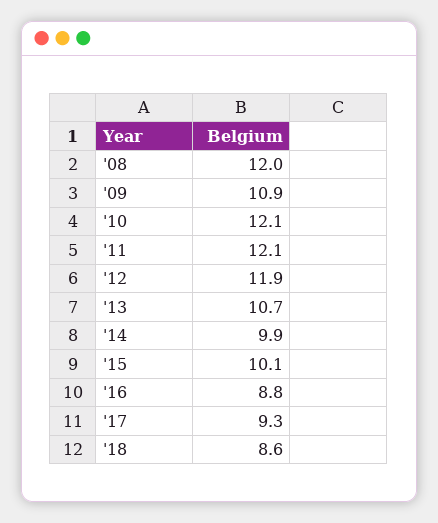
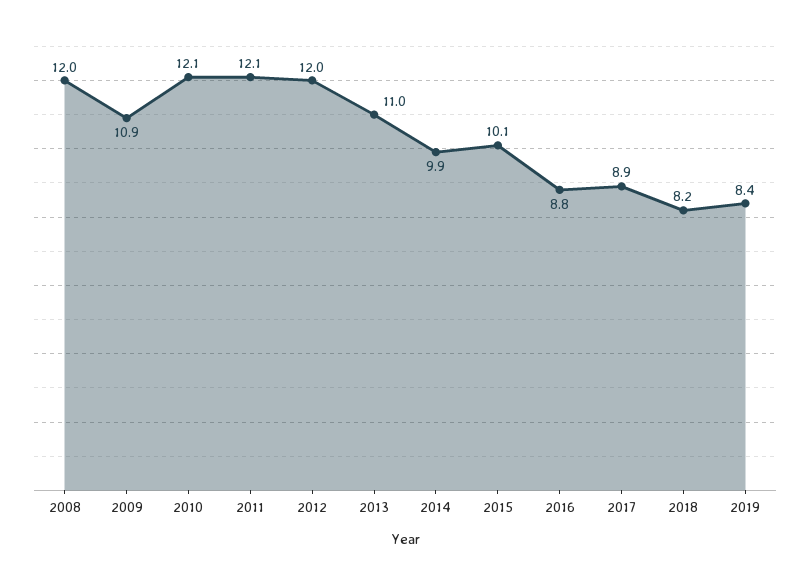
'12: 11.9 -> 12
'13: 10.7 -> 11
'17: 9.3 -> 8.9
'18: 8.6 -> 8.2
2019: none -> 8.4

